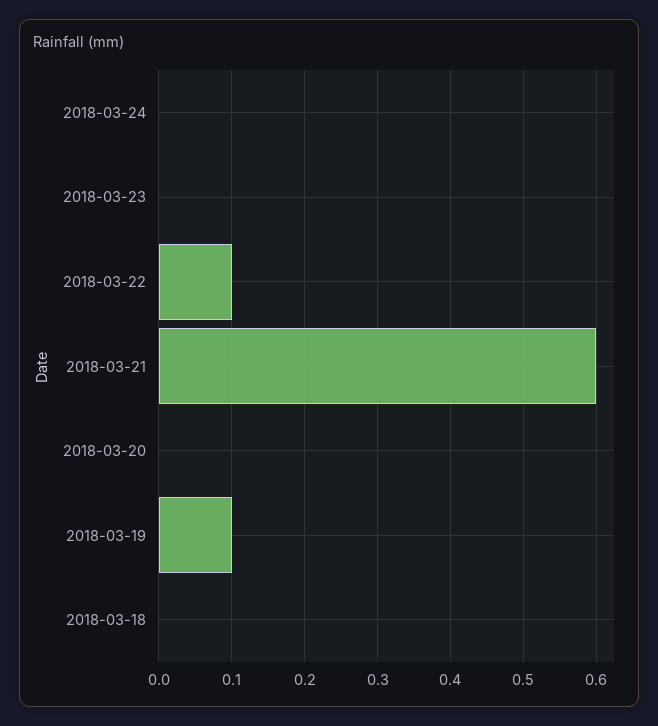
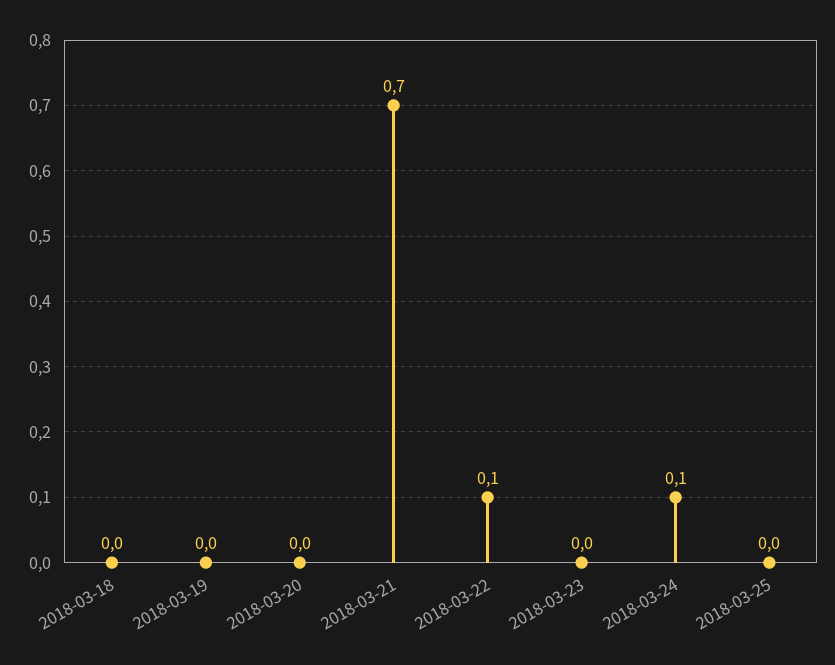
2018-03-24: 0 -> 0.1
2018-03-21: 0.6 -> 0.7
2018-03-19: 0.1 -> 0
2018-03-25: none -> 0

